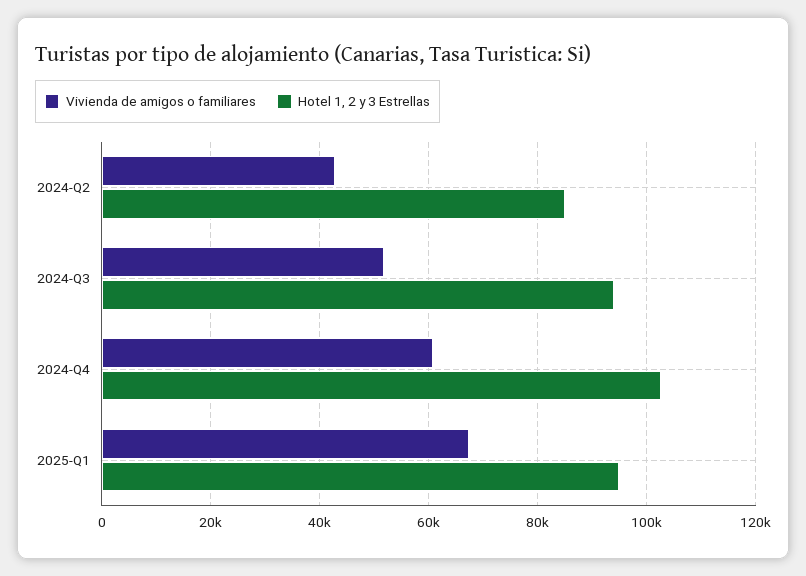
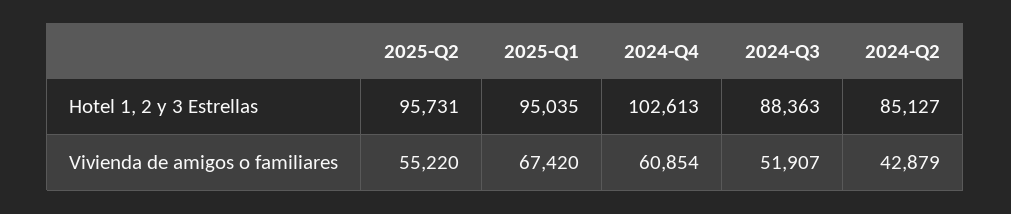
Hotel 1, 2 y 3 Estrellas, 2024-Q3: 94000 -> 88363
Hotel 1, 2 y 3 Estrellas, 2025-Q2: none -> 95731
Vivienda de amigos o familiares, 2025-Q2: none -> 55220

